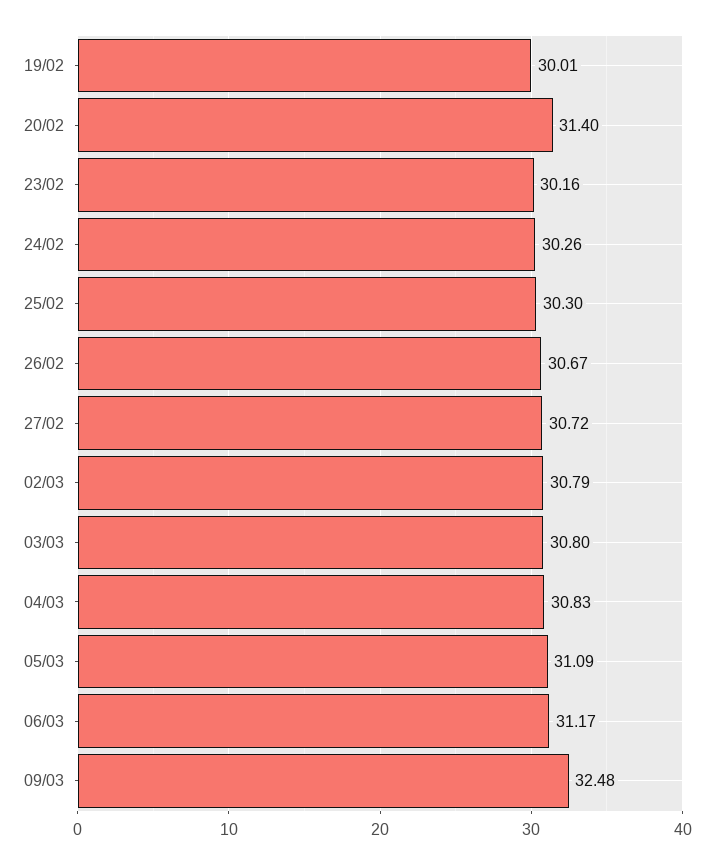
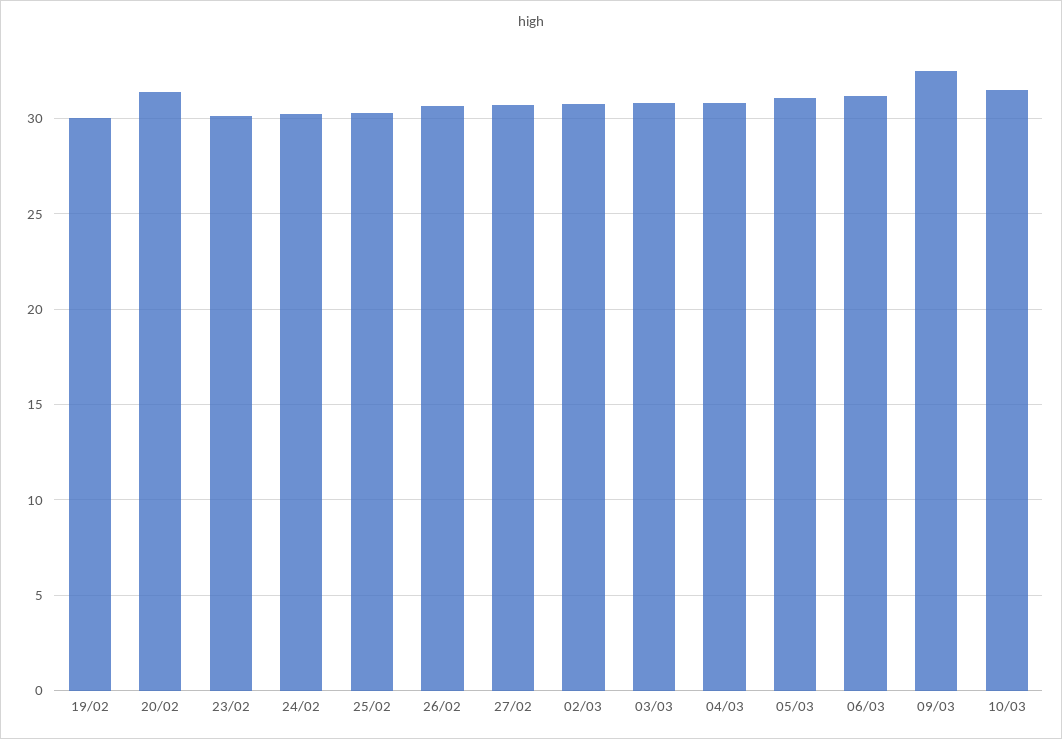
10/03: none -> 31.5

